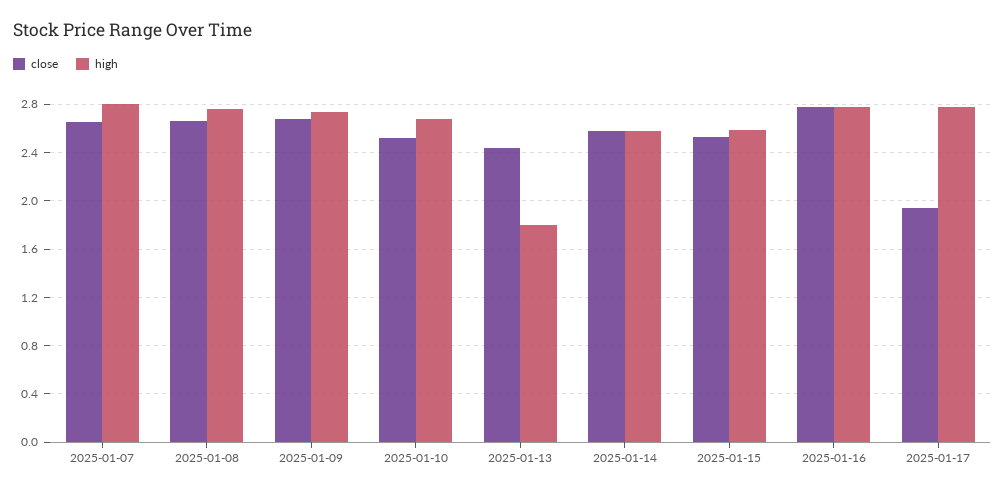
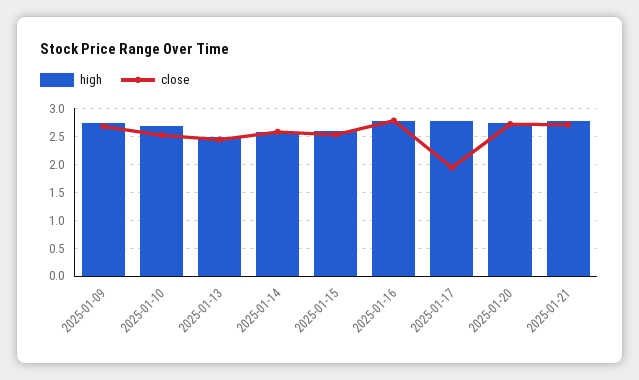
close, 2025-01-07: 2.65 -> none
high, 2025-01-07: 2.8 -> none
close, 2025-01-08: 2.65 -> none
high, 2025-01-08: 2.75 -> none
high, 2025-01-13: 1.8 -> 2.5
high, 2025-01-20: none -> 2.75
close, 2025-01-20: none -> 2.75
high, 2025-01-21: none -> 2.75
close, 2025-01-21: none -> 2.75

